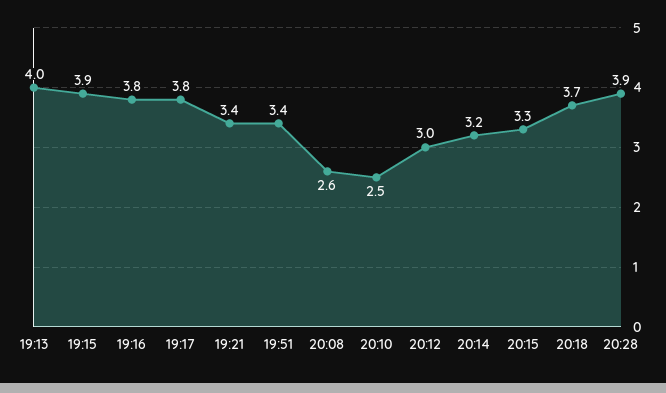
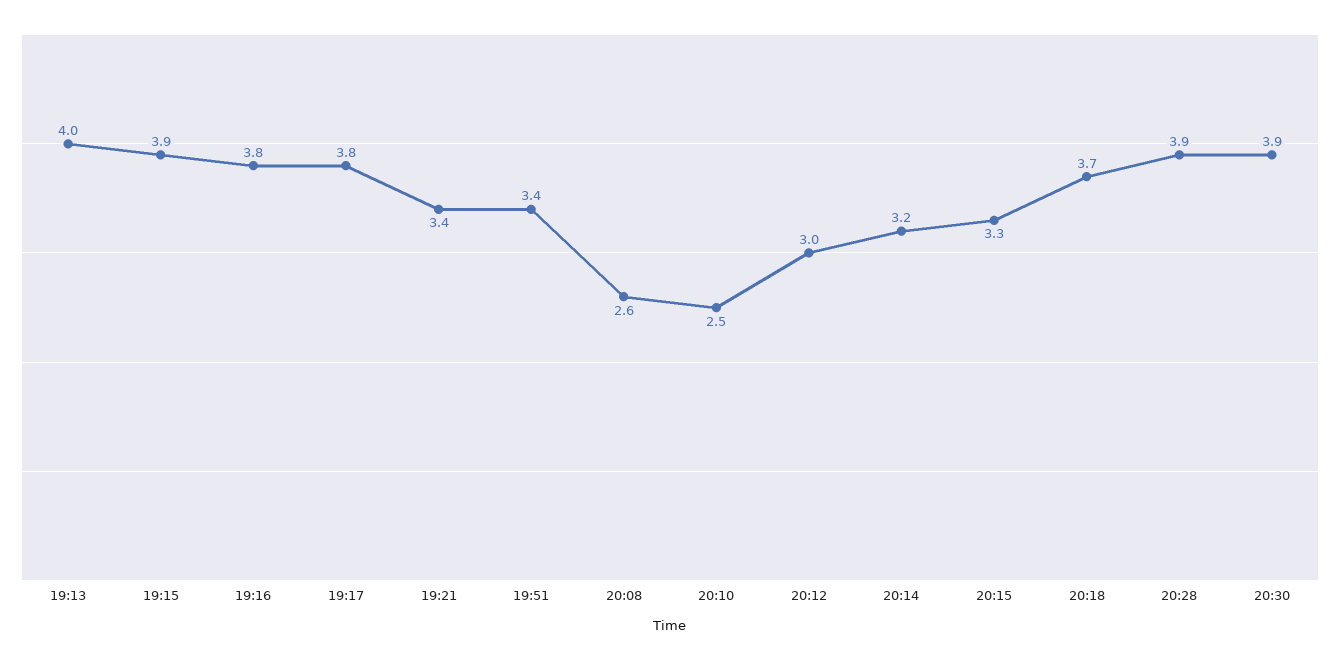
20:30: none -> 3.9

